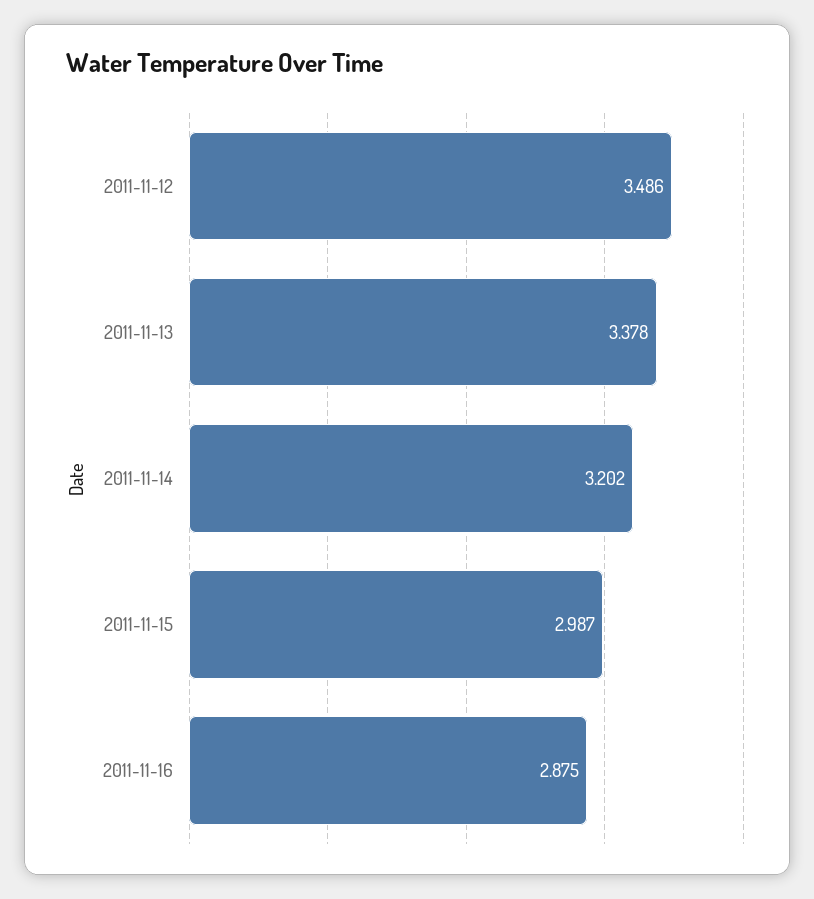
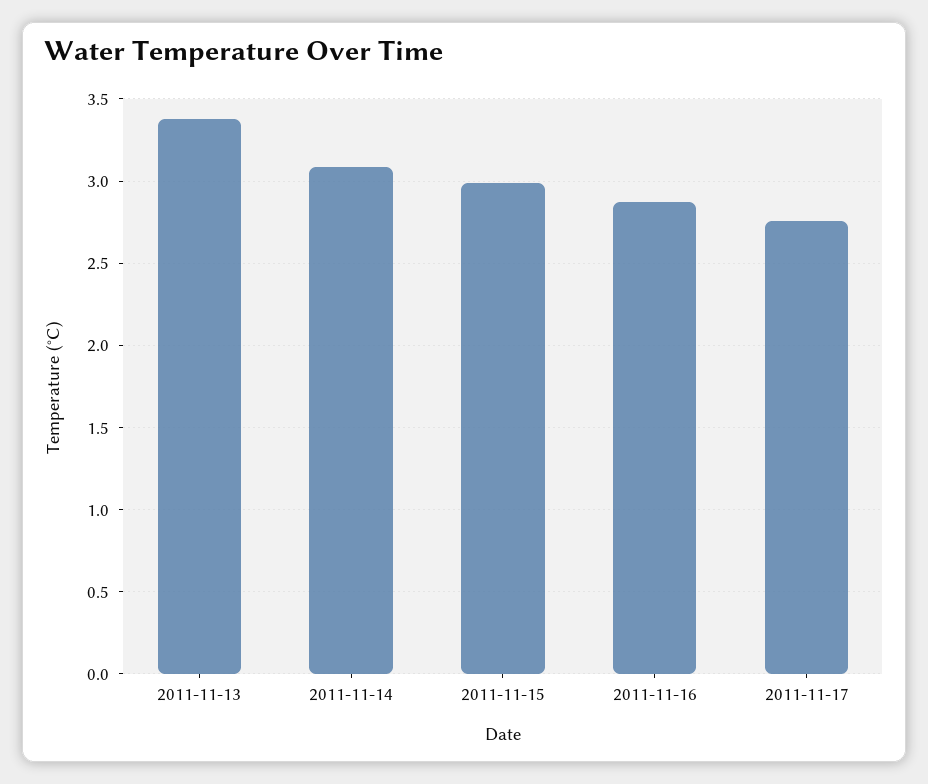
2011-11-12: 3.486 -> none
2011-11-14: 3.202 -> 3.1
2011-11-17: none -> 2.75

